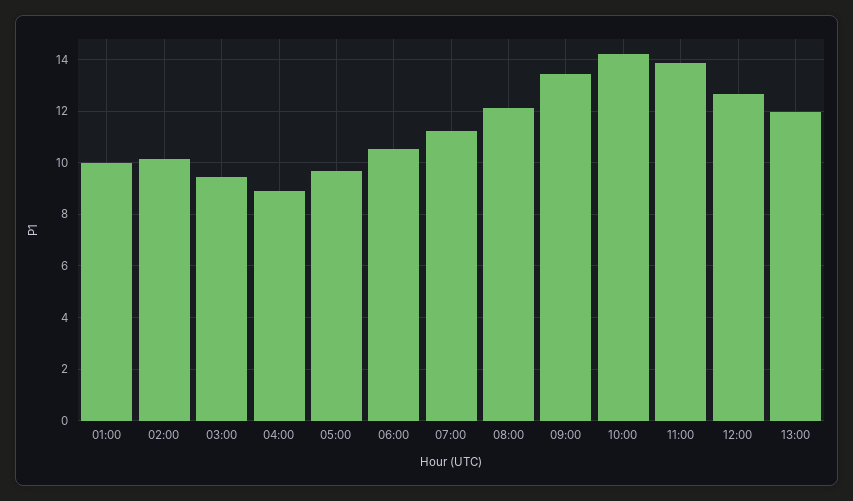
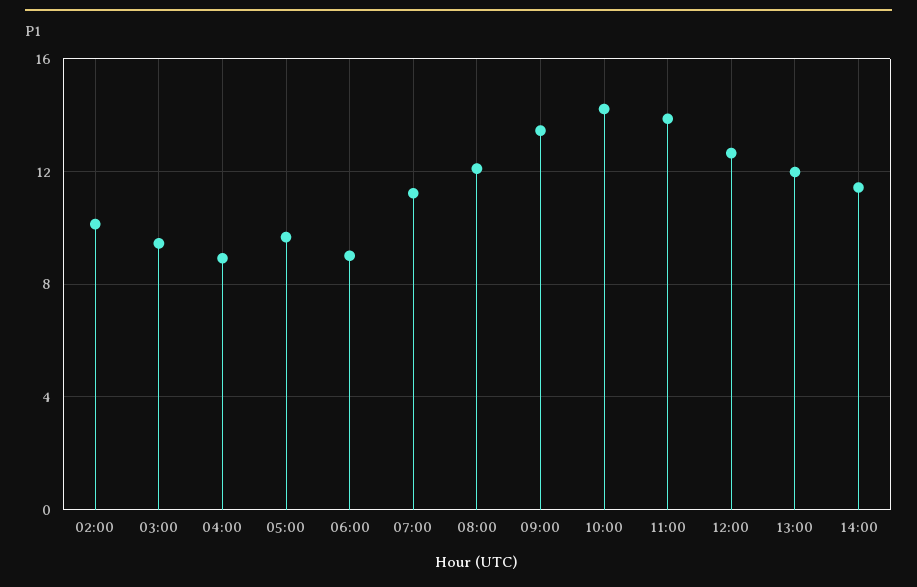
01:00: 10 -> none
06:00: 10.5 -> 9
14:00: none -> 11.5

